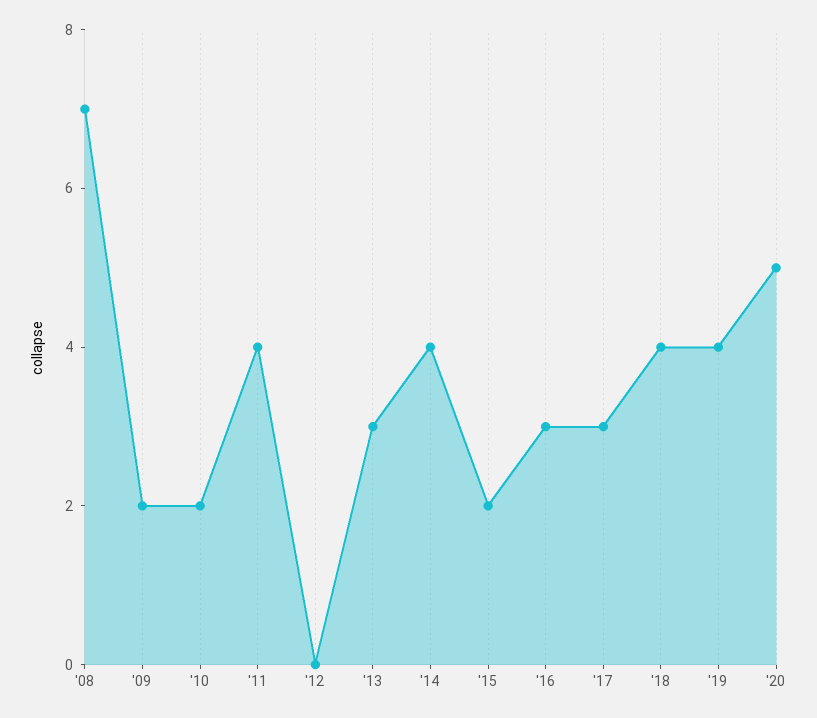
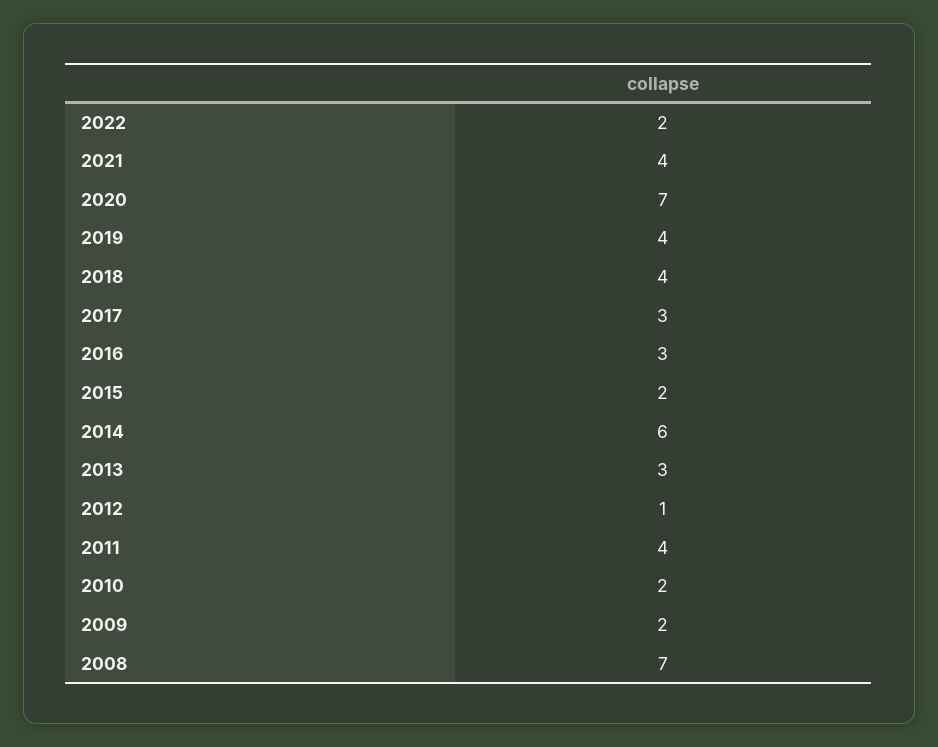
'12: 0 -> 1
'14: 4 -> 6
'20: 5 -> 7
2022: none -> 2
2021: none -> 4

